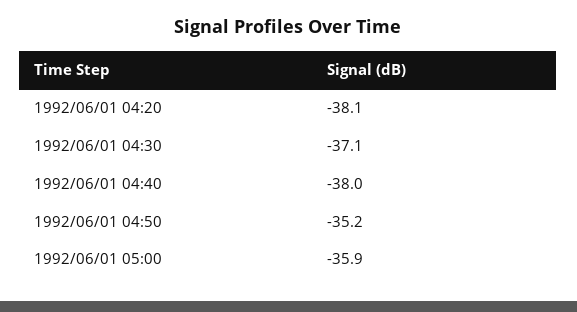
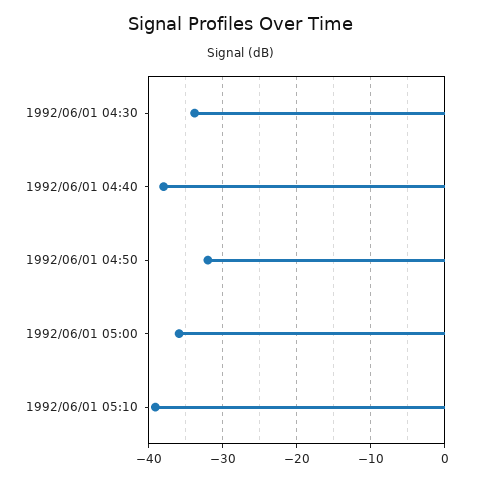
1992/06/01 04:20: -38.1 -> none
1992/06/01 04:30: -37.1 -> -34
1992/06/01 04:50: -35.2 -> -32
1992/06/01 05:10: none -> -39

